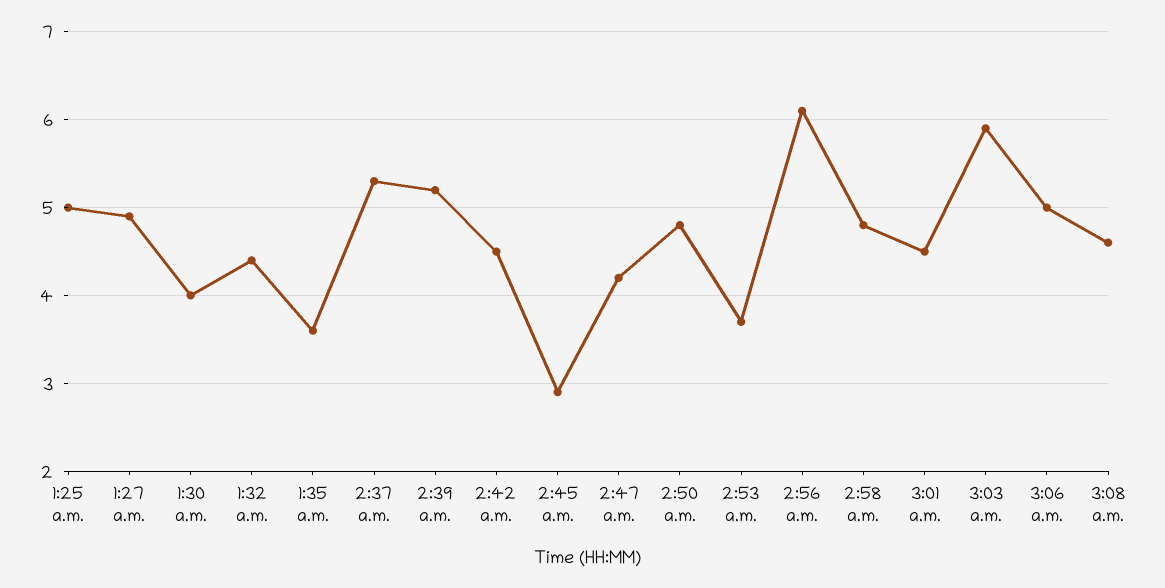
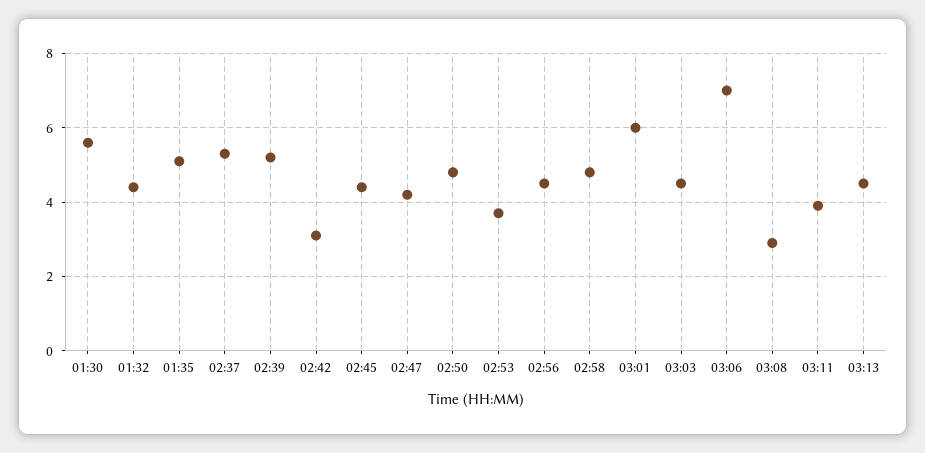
1:25 a.m.: 5 -> none
1:27 a.m.: 4.9 -> none
1:30 a.m.: 4 -> 5.5
1:35 a.m.: 3.6 -> 5
2:42 a.m.: 4.5 -> 3
2:45 a.m.: 2.9 -> 4.5
2:56 a.m.: 6.1 -> 4.5
3:01 a.m.: 4.5 -> 6
3:03 a.m.: 5.9 -> 4.5
3:06 a.m.: 5 -> 7
3:08 a.m.: 4.6 -> 3
03:11: none -> 4
03:13: none -> 4.5

